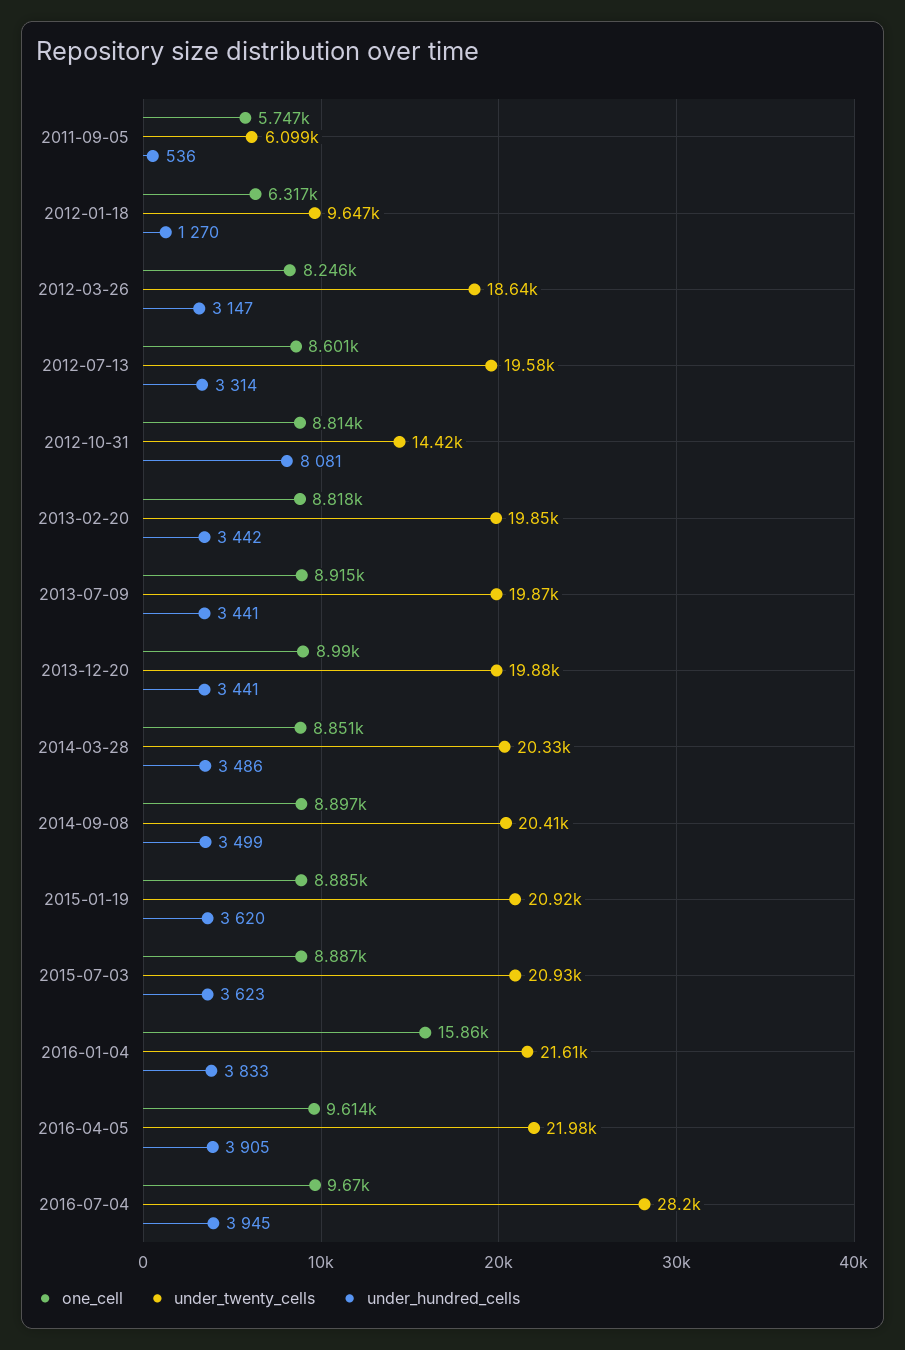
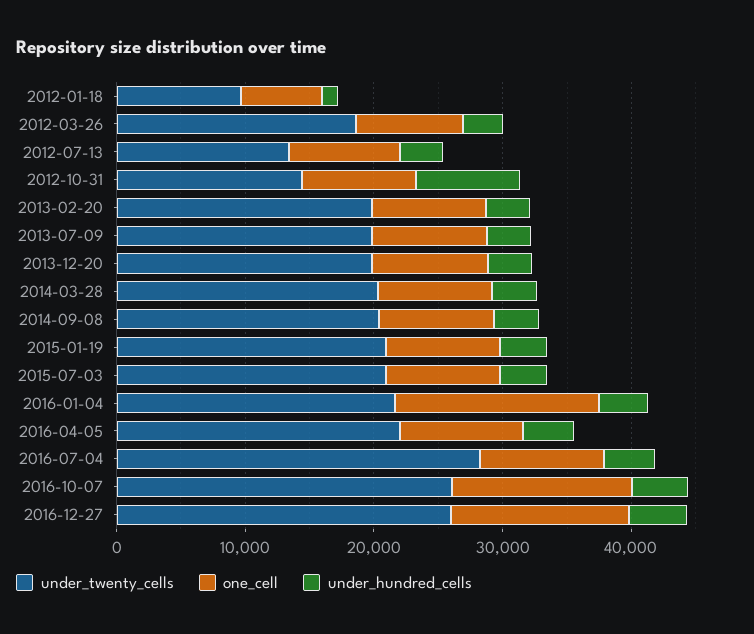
one_cell, 2011-09-05: 5747 -> none
under_twenty_cells, 2011-09-05: 6099 -> none
under_hundred_cells, 2011-09-05: 536 -> none
under_twenty_cells, 2012-07-13: 19580 -> 14000
under_twenty_cells, 2016-10-07: none -> 26000
one_cell, 2016-10-07: none -> 14000
under_hundred_cells, 2016-10-07: none -> 4000
under_twenty_cells, 2016-12-27: none -> 26000
one_cell, 2016-12-27: none -> 14000
under_hundred_cells, 2016-12-27: none -> 4000

